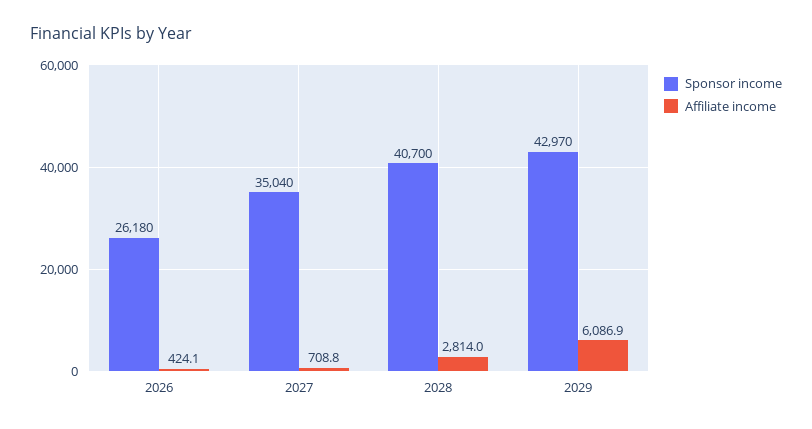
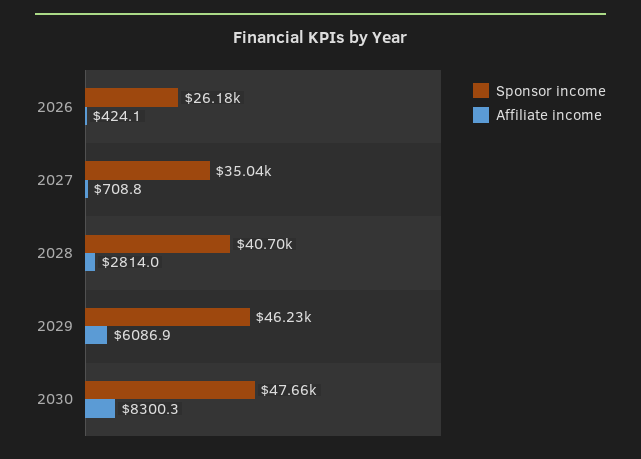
Sponsor income, 2029: 42970 -> 46230
Sponsor income, 2030: none -> 47660
Affiliate income, 2030: none -> 8300.3

